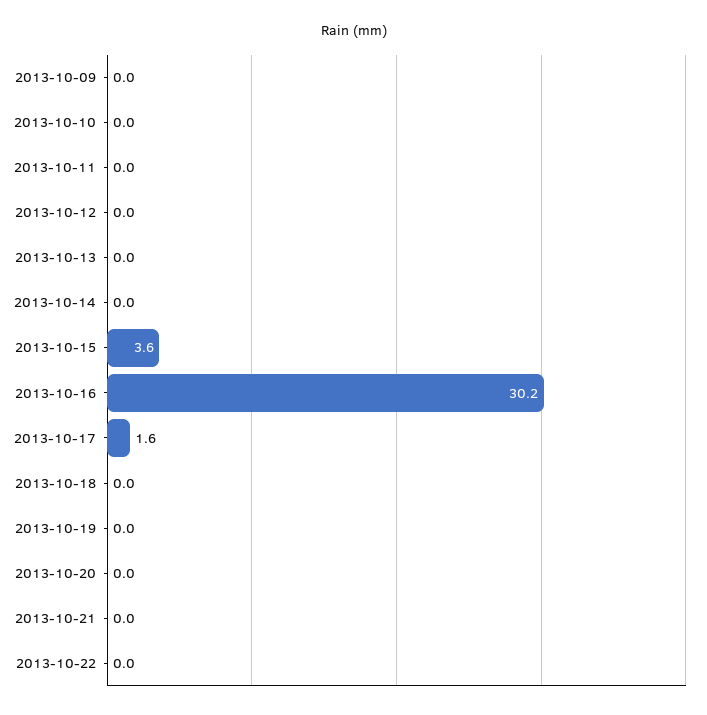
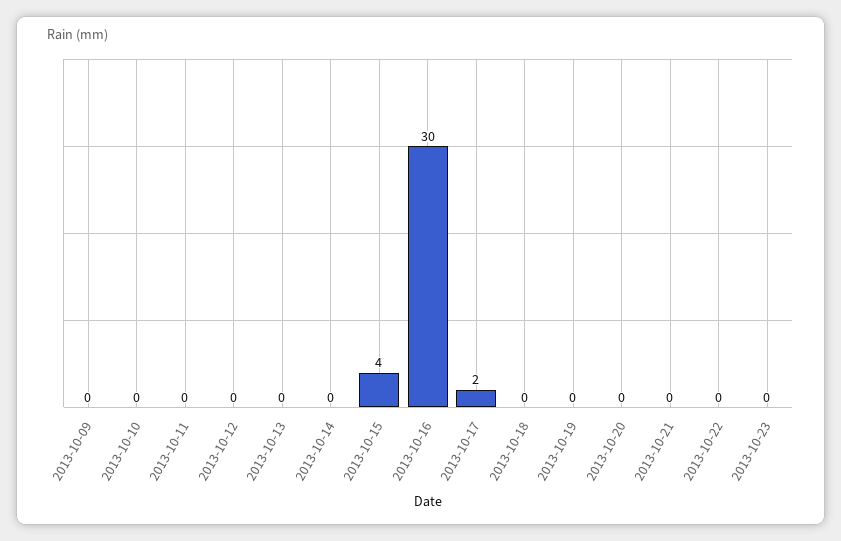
2013-10-23: none -> 0

